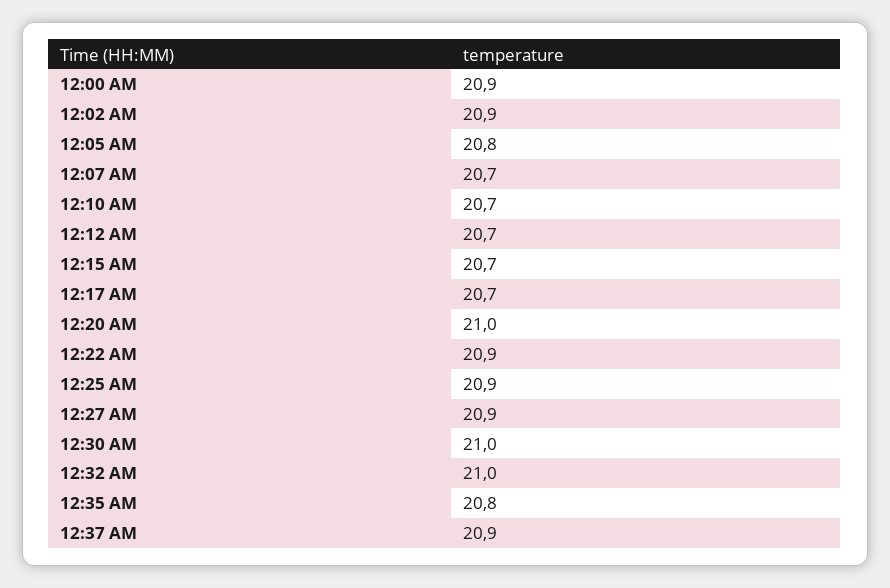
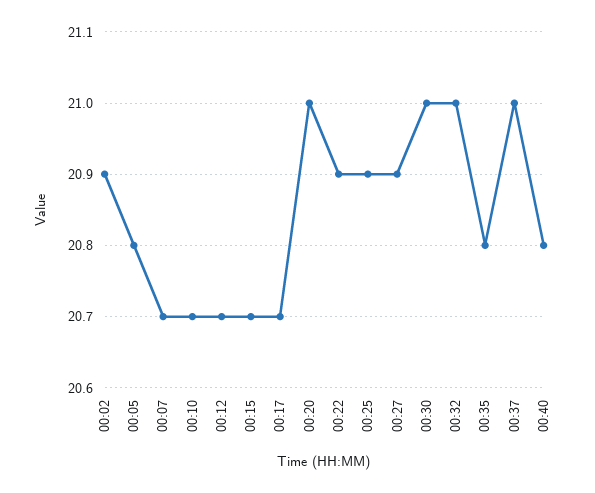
12:00 AM: 20.9 -> none
12:37 AM: 20.9 -> 21
00:40: none -> 20.8

